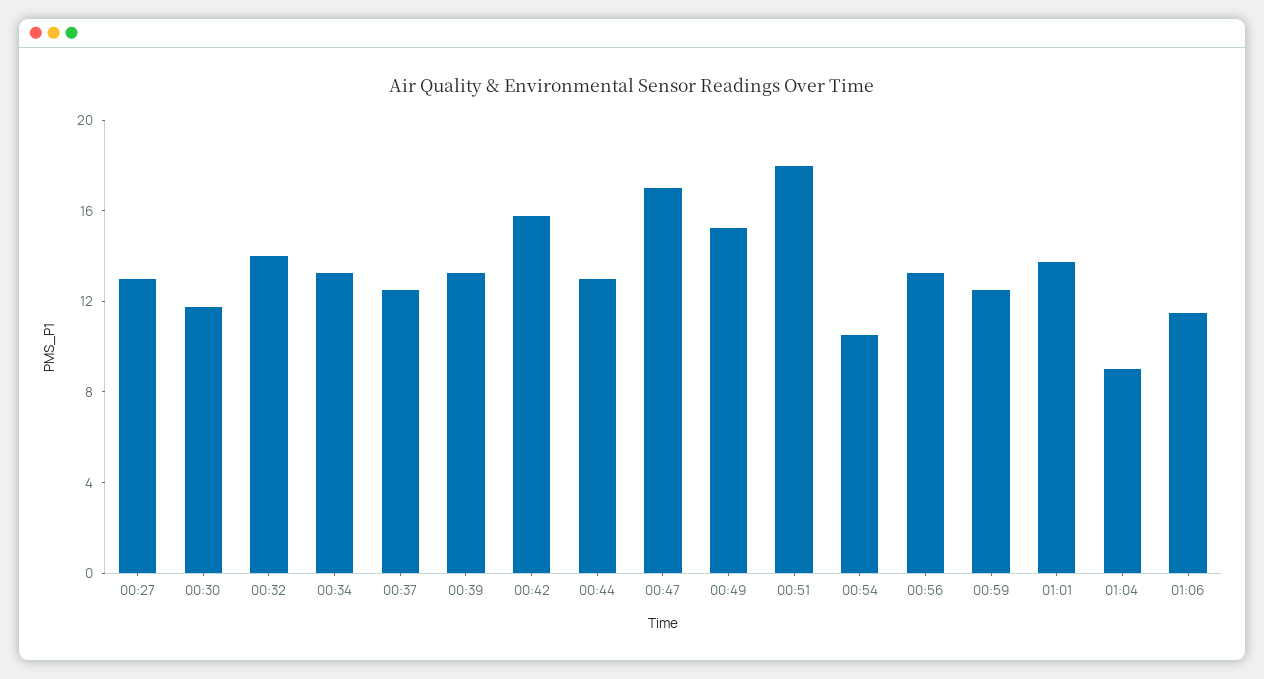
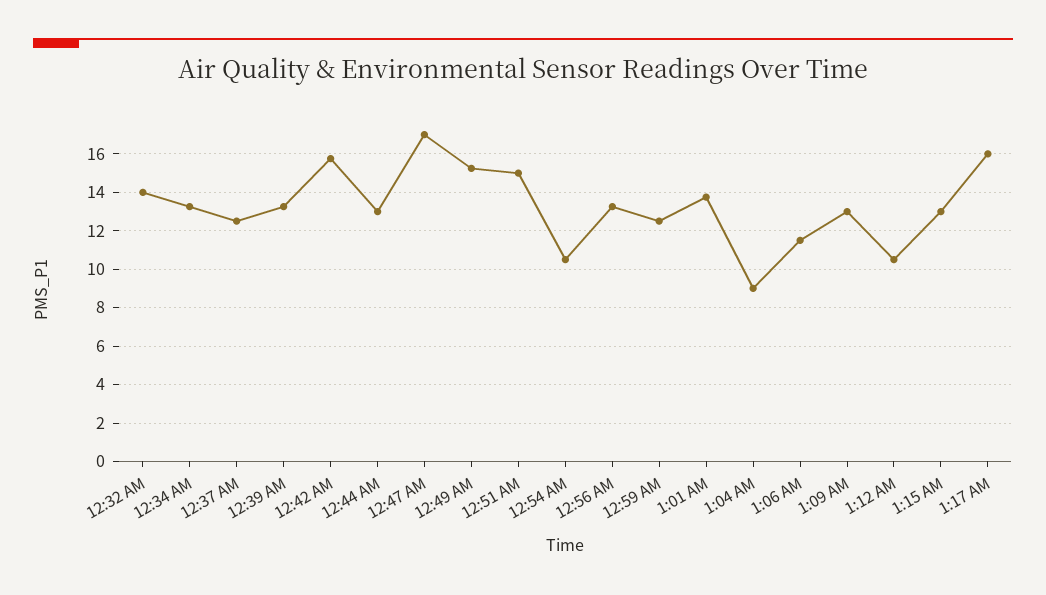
00:27: 13 -> none
00:30: 12 -> none
00:51: 18 -> 15
1:09 AM: none -> 13
1:12 AM: none -> 10.5
1:15 AM: none -> 13
1:17 AM: none -> 16

